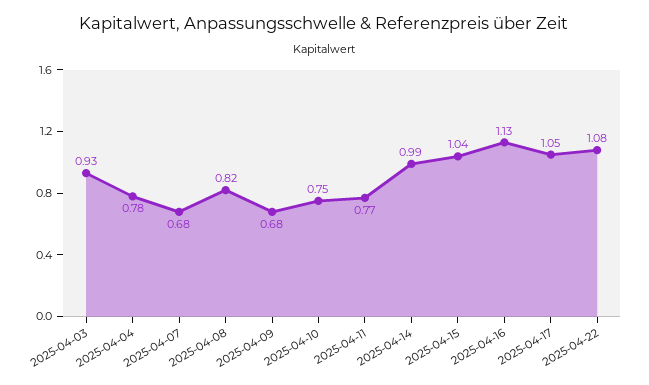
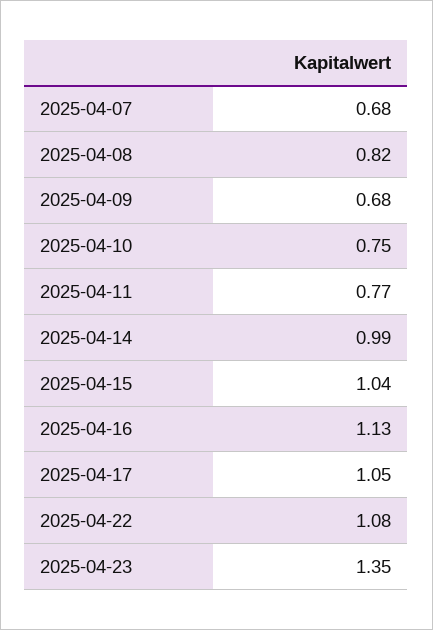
2025-04-03: 0.93 -> none
2025-04-04: 0.78 -> none
2025-04-23: none -> 1.35

